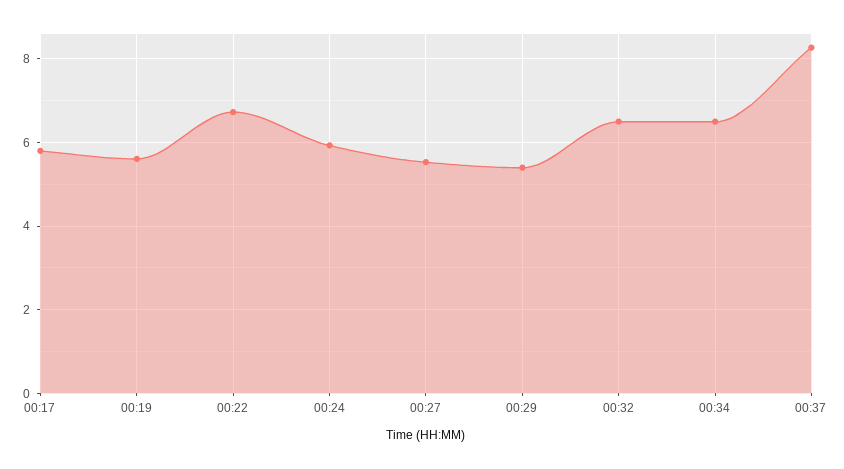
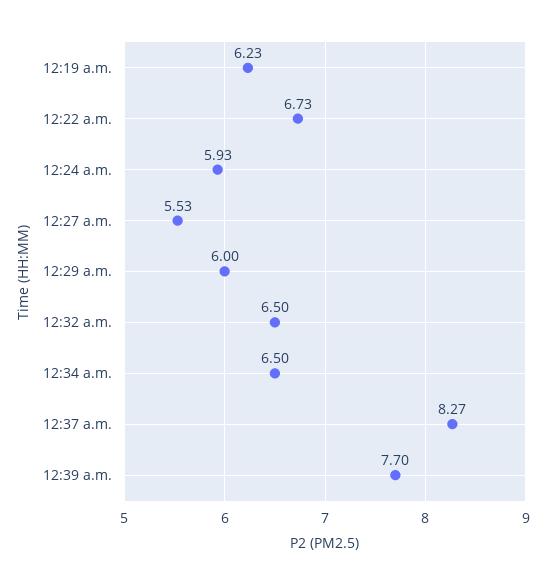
00:17: 5.8 -> none
00:19: 5.6 -> 6.23
00:29: 5.4 -> 6
12:39 a.m.: none -> 7.7

